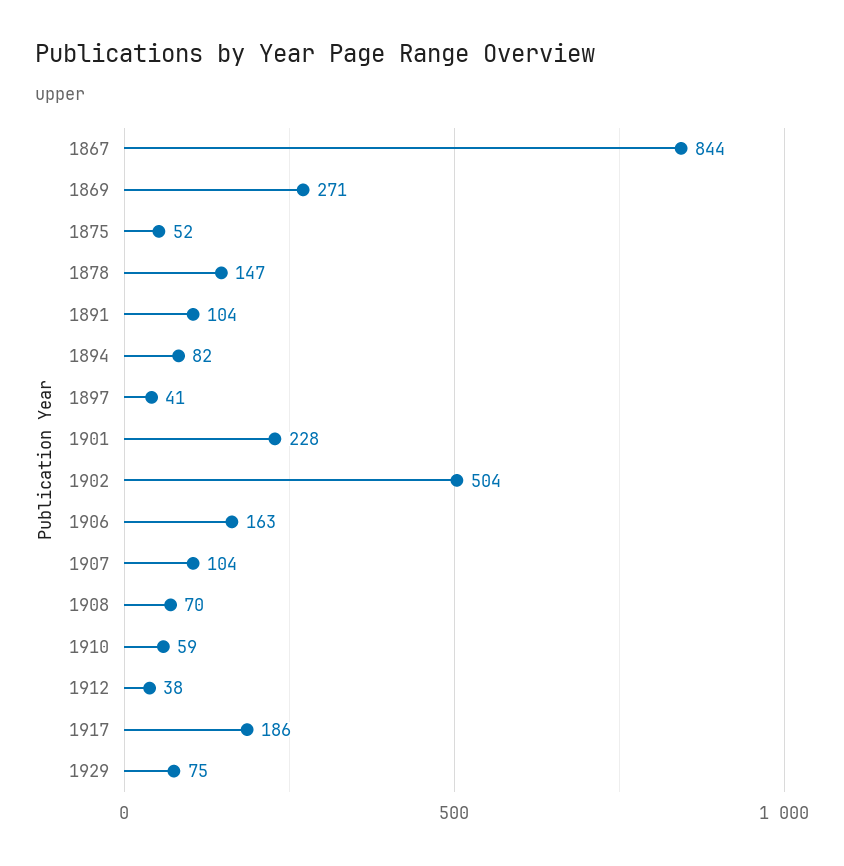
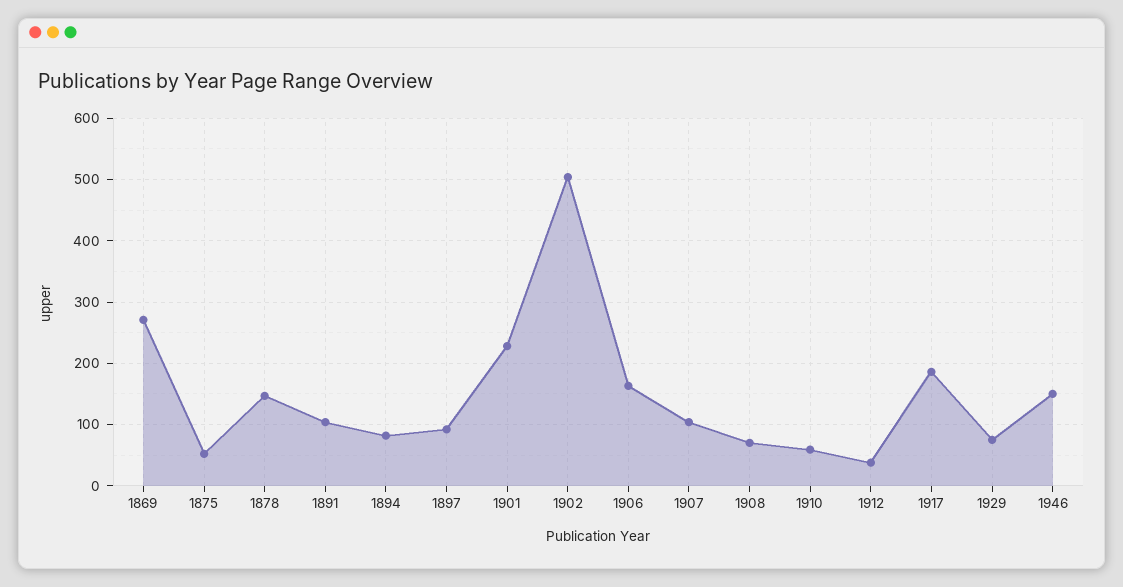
1867: 844 -> none
1897: 41 -> 90
1946: none -> 150

